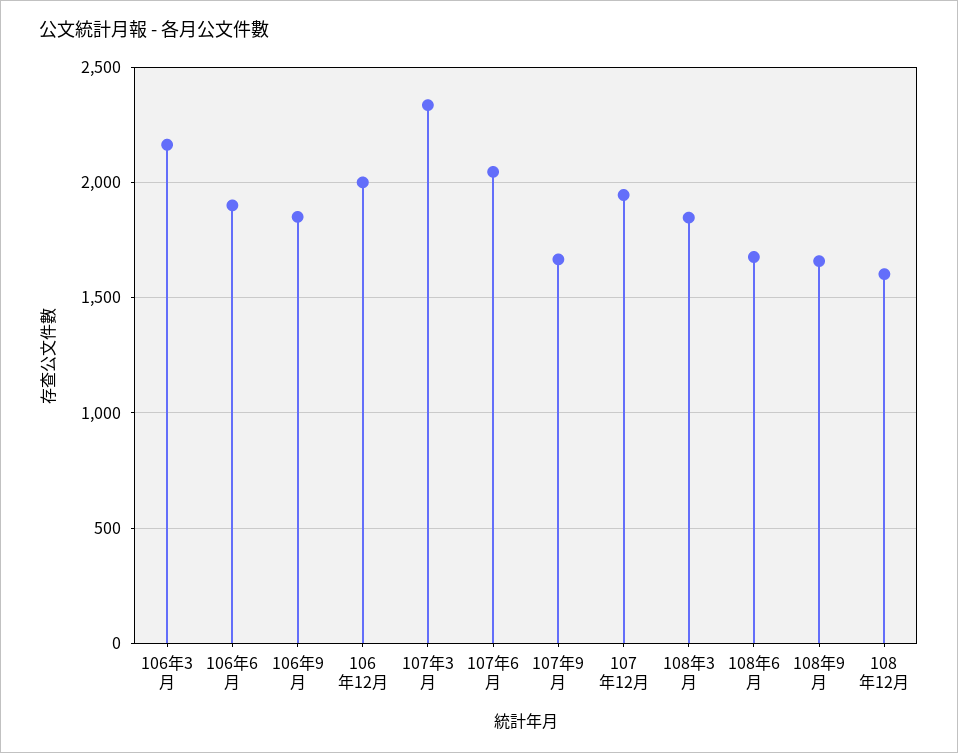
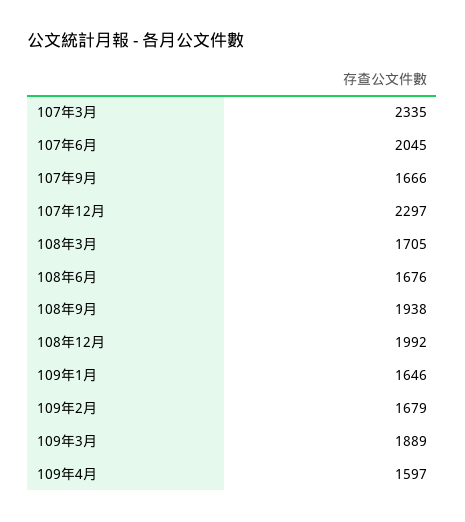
106年3月: 2150 -> none
106年6月: 1900 -> none
106年9月: 1850 -> none
106年12月: 2000 -> none
107年12月: 1950 -> 2297
108年3月: 1850 -> 1705
108年9月: 1650 -> 1938
108年12月: 1600 -> 1992
109年1月: none -> 1646
109年2月: none -> 1679
109年3月: none -> 1889
109年4月: none -> 1597

